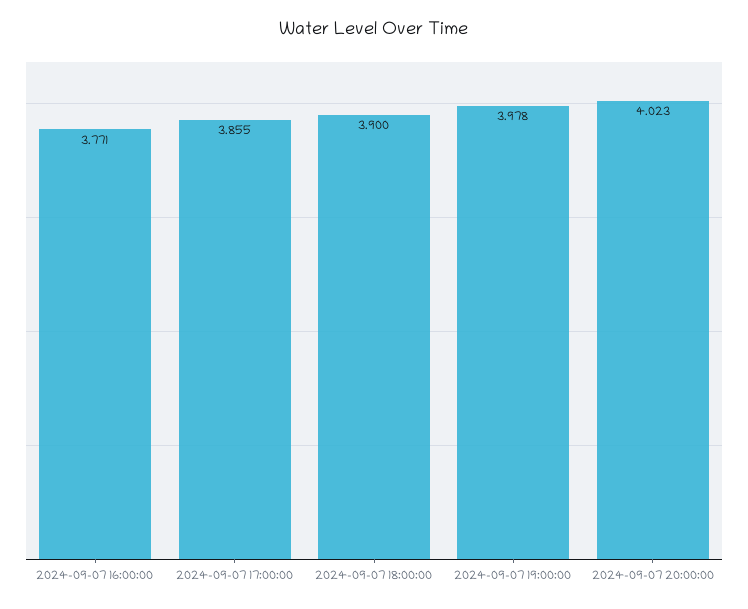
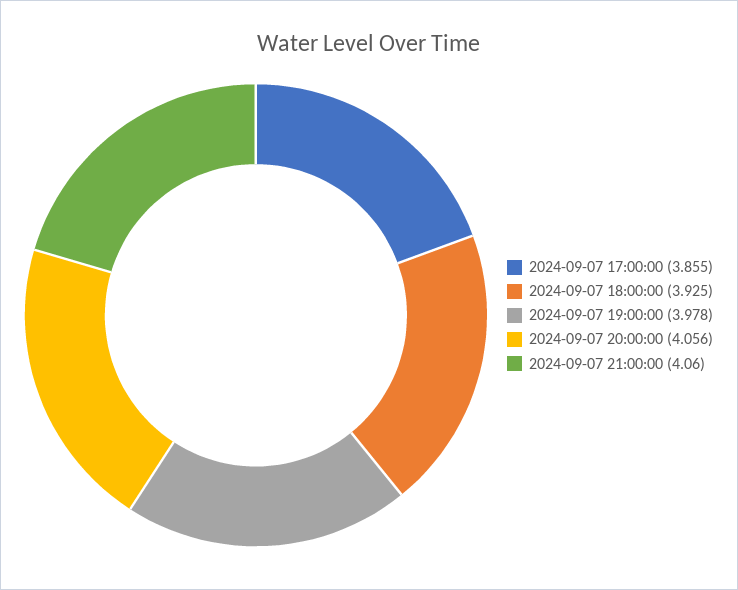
2024-09-07 16:00:00: 3.771 -> none
2024-09-07 18:00:00: 3.9 -> 3.925
2024-09-07 20:00:00: 4.023 -> 4.056
2024-09-07 21:00:00: none -> 4.06

